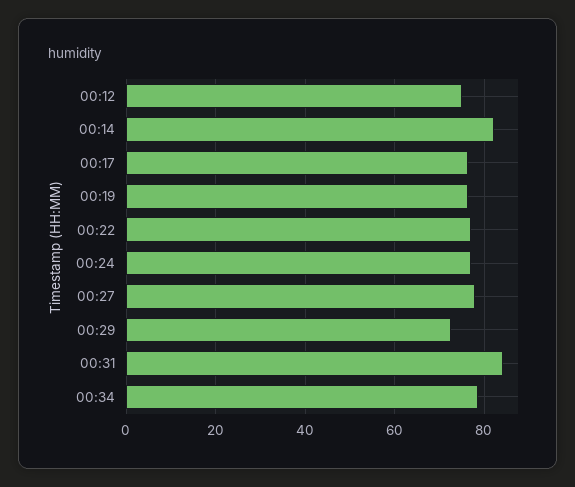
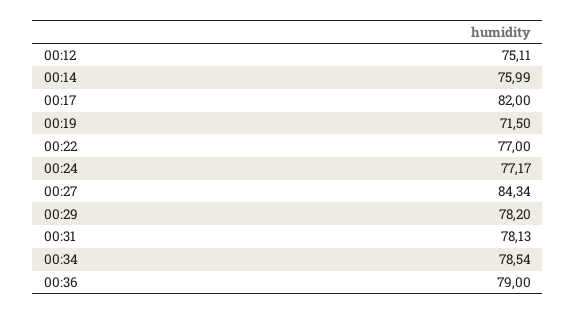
00:14: 82 -> 75.99
00:17: 76 -> 82
00:19: 76 -> 71.5
00:27: 78 -> 84.34
00:29: 72 -> 78.2
00:31: 84 -> 78.13
00:36: none -> 79

